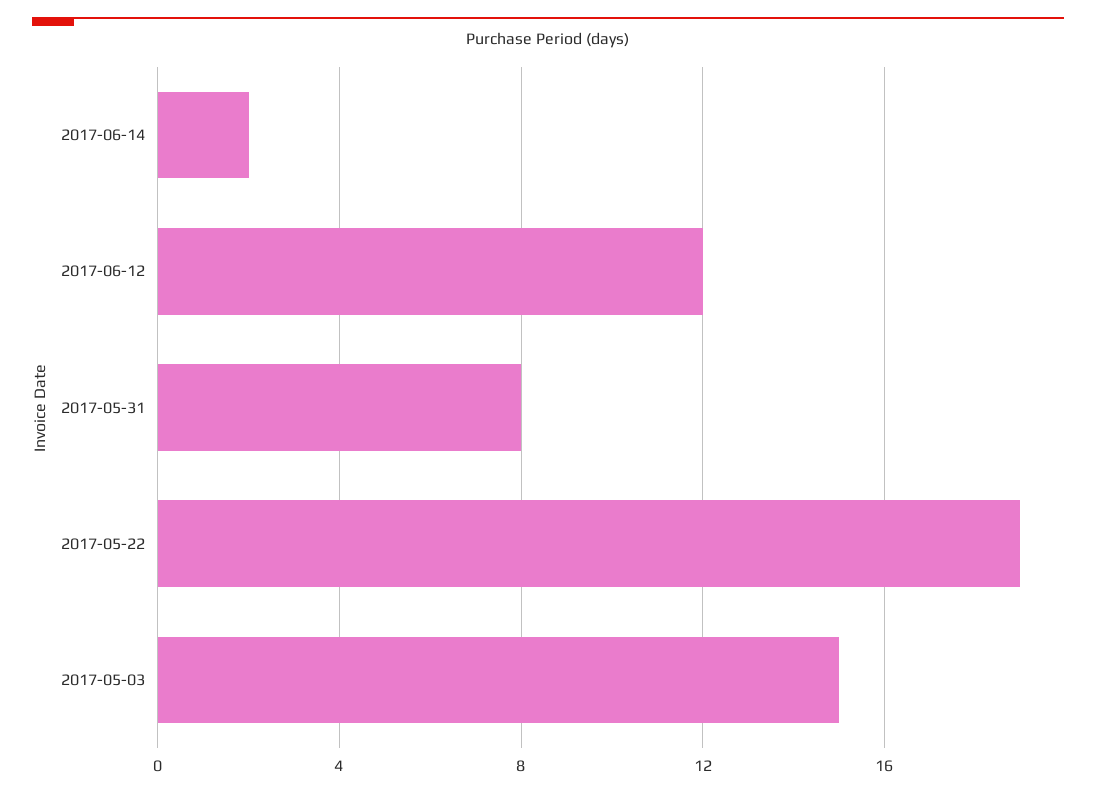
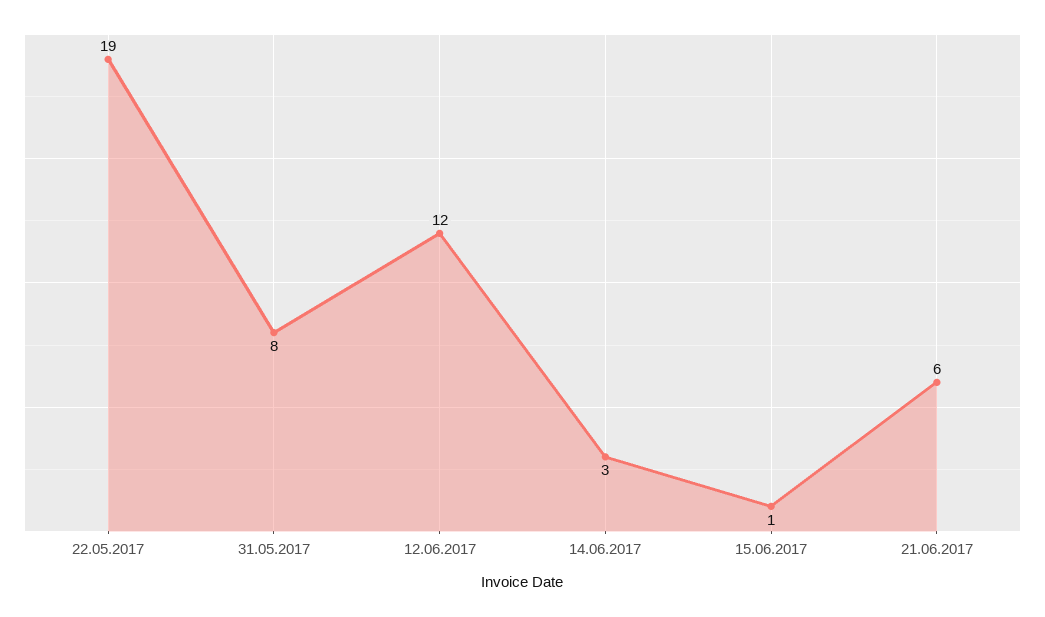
2017-06-14: 2 -> 3
2017-05-03: 15 -> none
15.06.2017: none -> 1
21.06.2017: none -> 6

